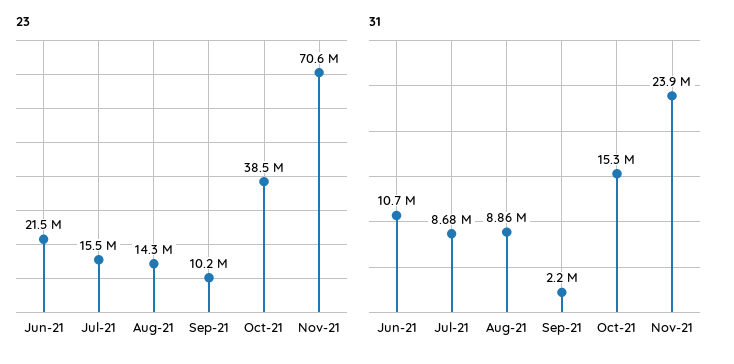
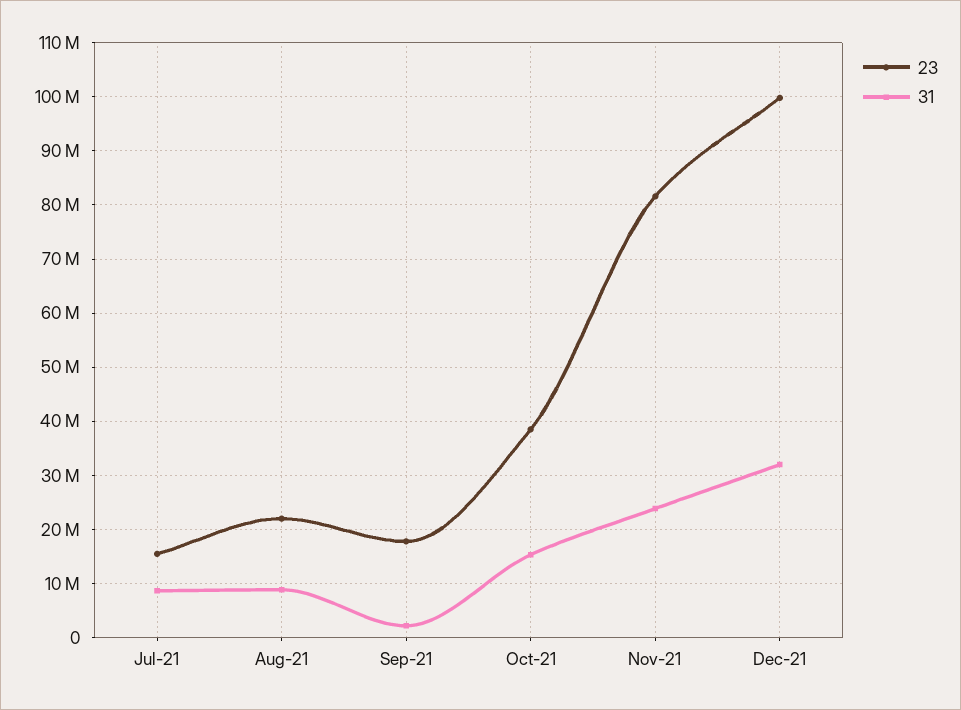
23, Jun-21: 21500000 -> none
23, Aug-21: 14300000 -> 22000000
23, Sep-21: 10200000 -> 18000000
23, Nov-21: 70600000 -> 82000000
31, Jun-21: 10700000 -> none
23, Dec-21: none -> 100000000
31, Dec-21: none -> 32000000

